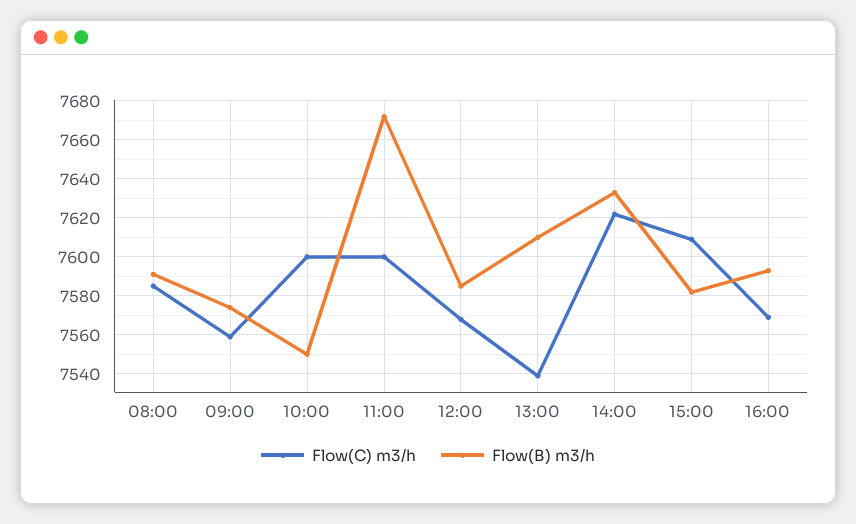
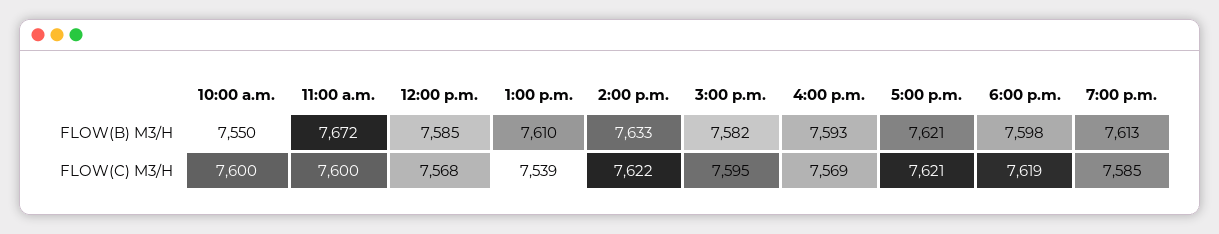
Flow(C) m3/h, 08:00: 7585 -> none
Flow(B) m3/h, 08:00: 7590 -> none
Flow(C) m3/h, 09:00: 7560 -> none
Flow(B) m3/h, 09:00: 7575 -> none
Flow(C) m3/h, 15:00: 7610 -> 7595
Flow(B) m3/h, 5:00 p.m.: none -> 7621
Flow(B) m3/h, 6:00 p.m.: none -> 7598
Flow(B) m3/h, 7:00 p.m.: none -> 7613
Flow(C) m3/h, 5:00 p.m.: none -> 7621
Flow(C) m3/h, 6:00 p.m.: none -> 7619
Flow(C) m3/h, 7:00 p.m.: none -> 7585

